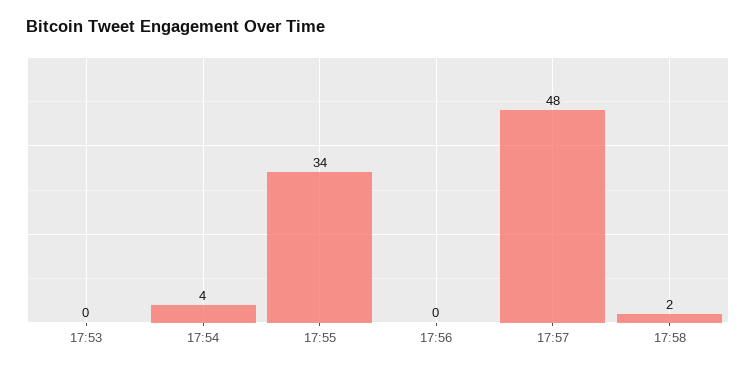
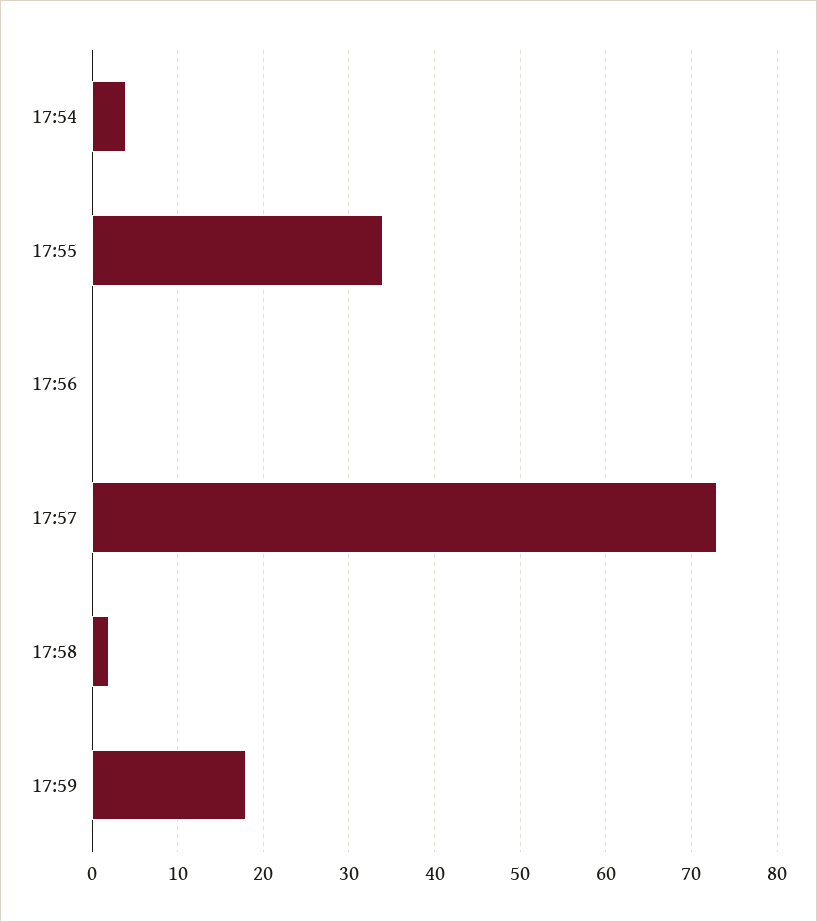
17:53: 0 -> none
17:57: 48 -> 73
17:59: none -> 18

